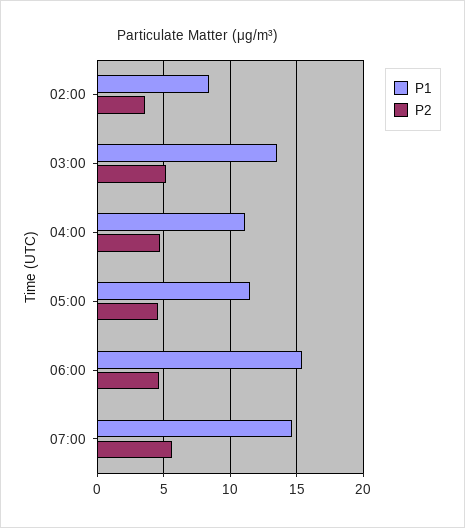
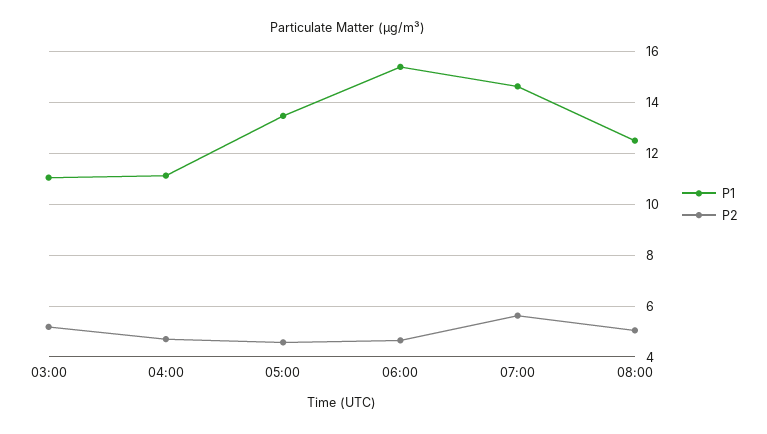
P1, 02:00: 8.5 -> none
P2, 02:00: 3.5 -> none
P1, 03:00: 13.5 -> 11
P1, 05:00: 11.5 -> 13.5
P1, 08:00: none -> 12.5
P2, 08:00: none -> 5

